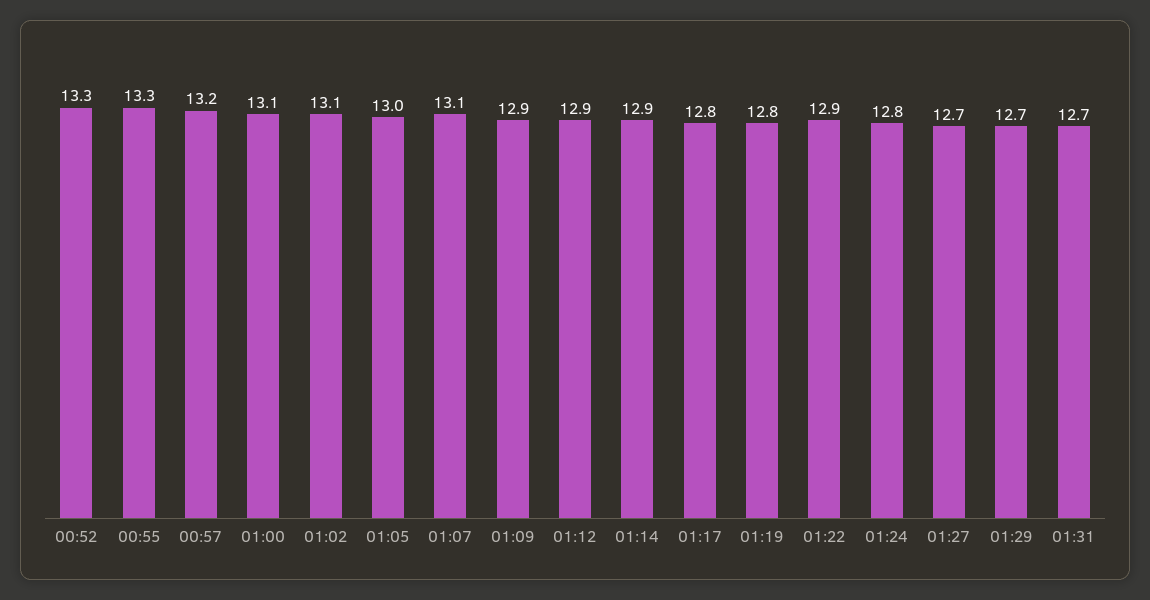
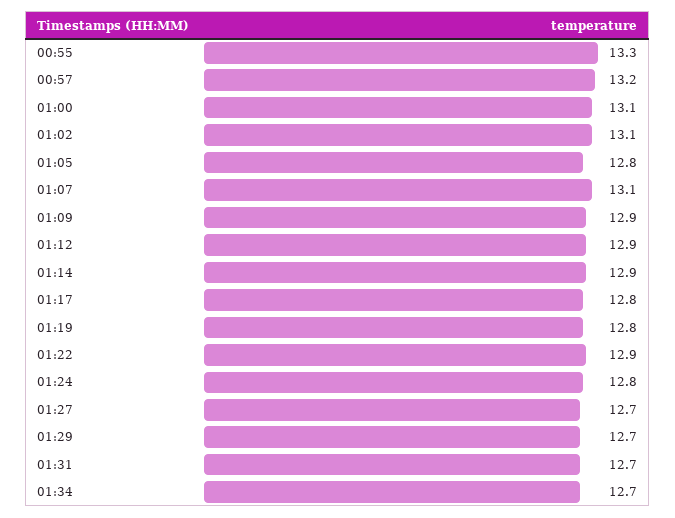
00:52: 13.3 -> none
01:05: 13 -> 12.8
01:34: none -> 12.7

